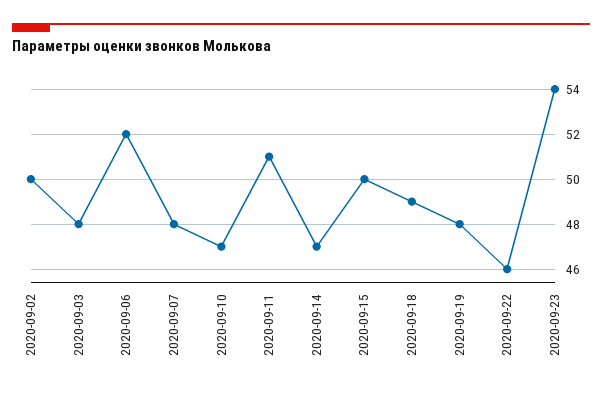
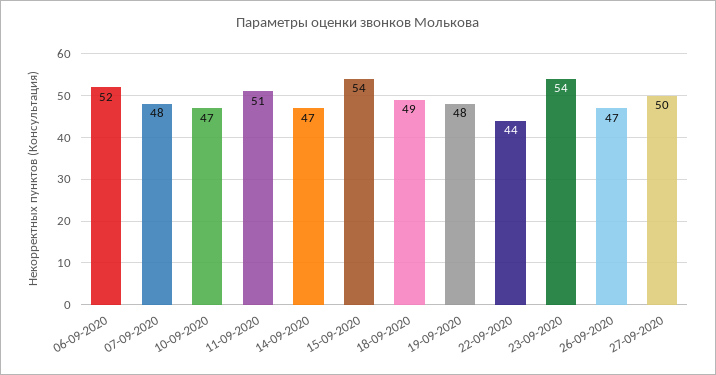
2020-09-02: 50 -> none
2020-09-03: 48 -> none
2020-09-15: 50 -> 54
2020-09-22: 46 -> 44
26-09-2020: none -> 47
27-09-2020: none -> 50

